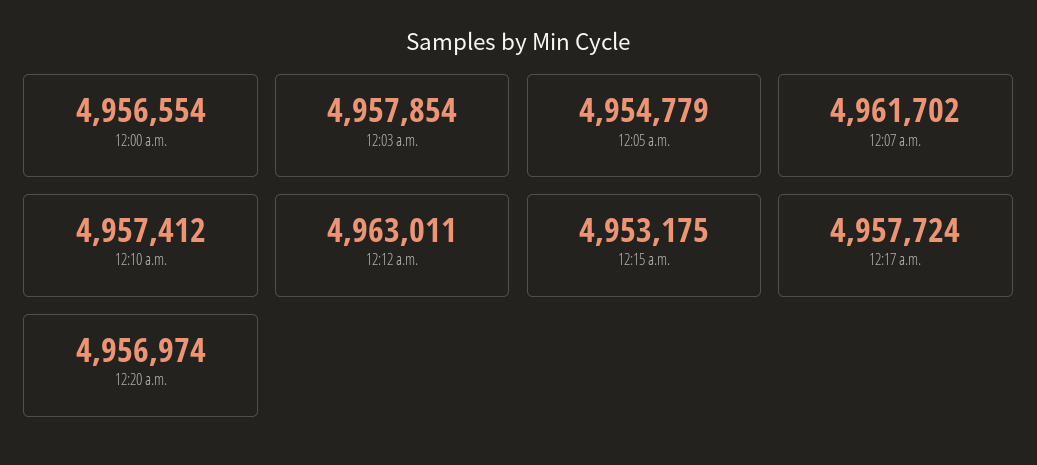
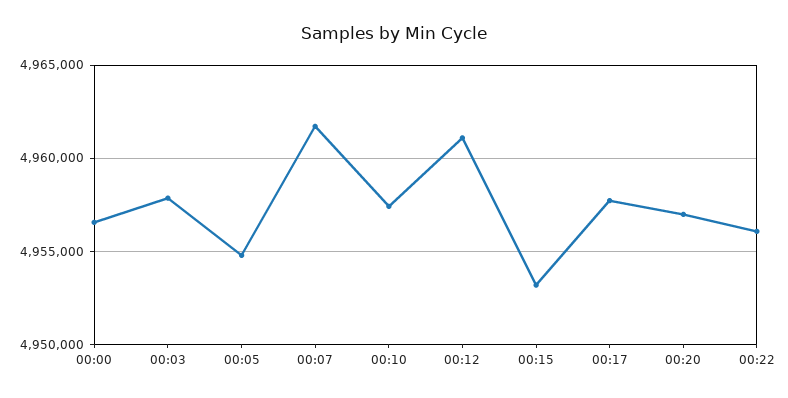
12:12 a.m.: 4963011 -> 4961000
00:22: none -> 4956000

